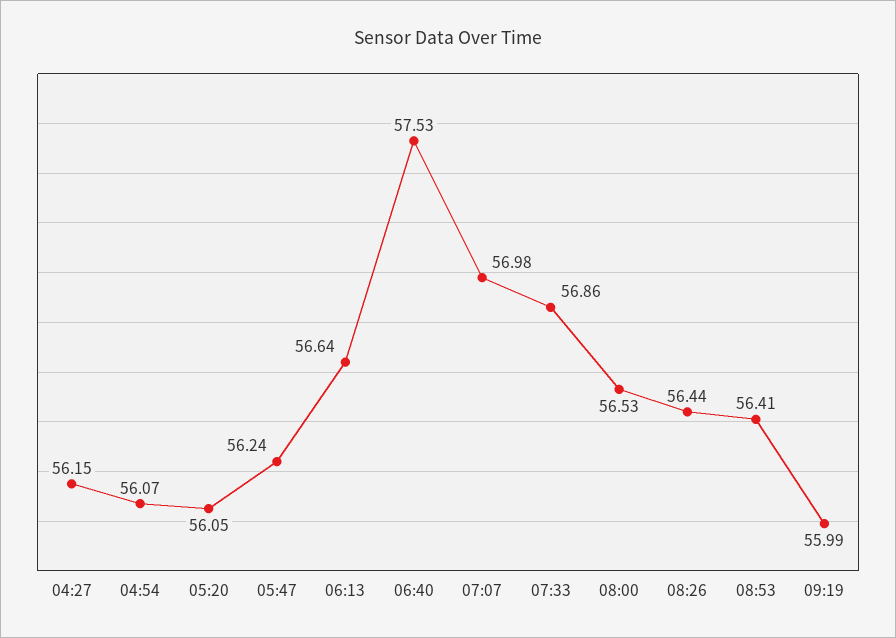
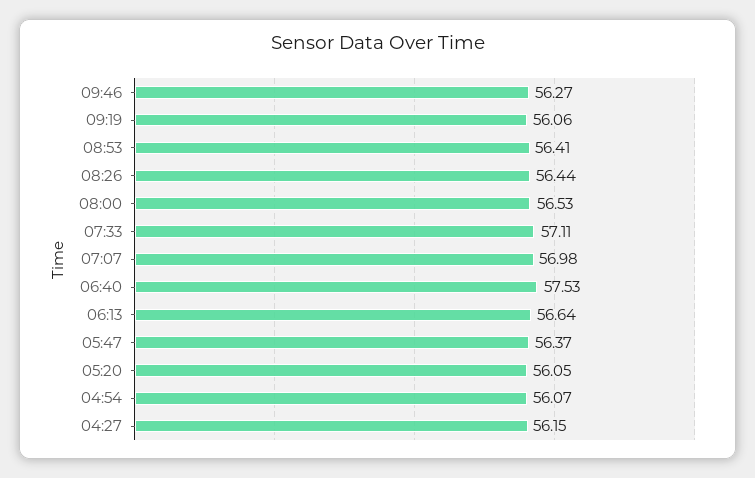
05:47: 56.24 -> 56.37
07:33: 56.86 -> 57.11
09:19: 55.99 -> 56.06
09:46: none -> 56.27

